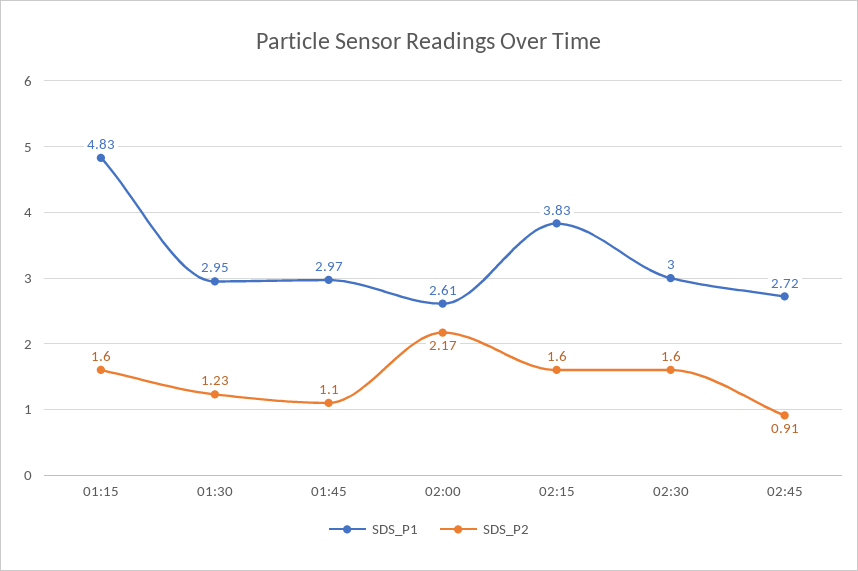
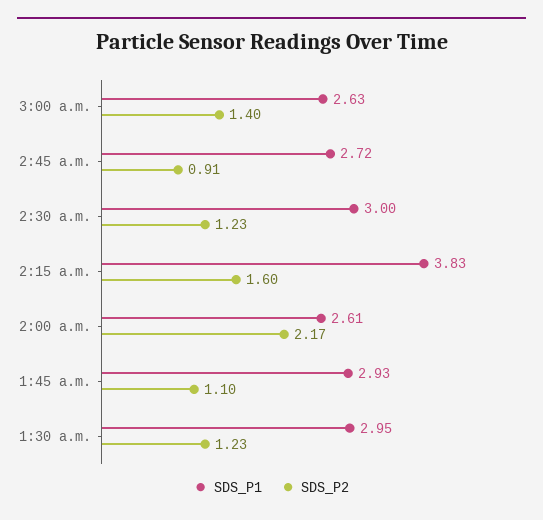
SDS_P1, 01:15: 4.83 -> none
SDS_P2, 01:15: 1.6 -> none
SDS_P1, 01:45: 2.97 -> 2.93
SDS_P2, 02:30: 1.6 -> 1.23
SDS_P1, 3:00 a.m.: none -> 2.63
SDS_P2, 3:00 a.m.: none -> 1.4

